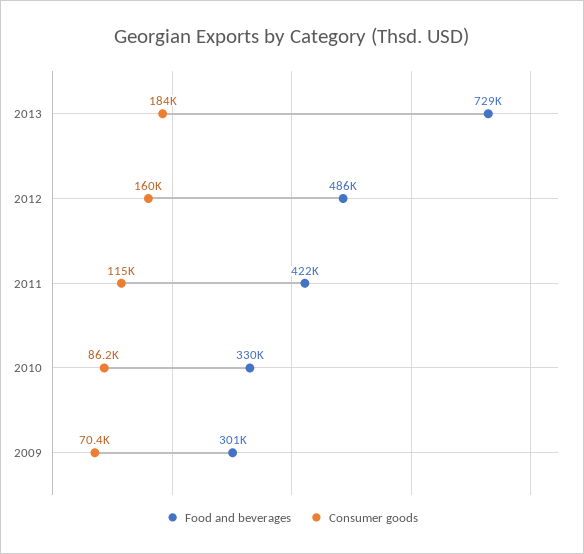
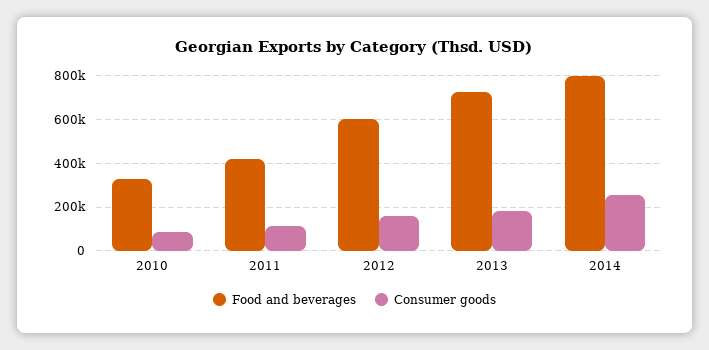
Food and beverages, 2012: 486000 -> 600000
Food and beverages, 2009: 301000 -> none
Consumer goods, 2009: 70400 -> none
Food and beverages, 2014: none -> 800000
Consumer goods, 2014: none -> 250000

